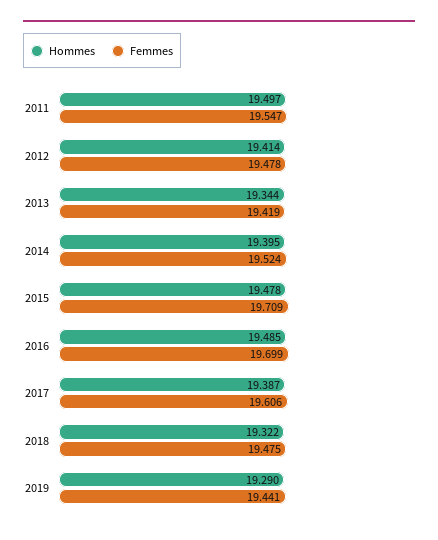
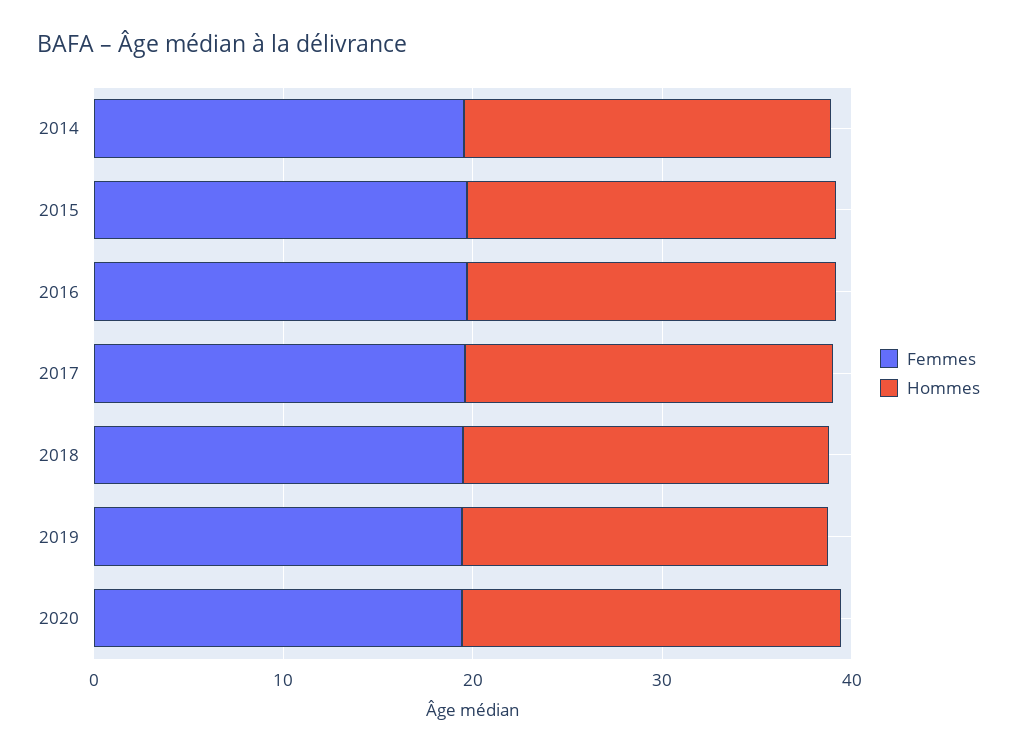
Hommes, 2011: 19.497 -> none
Femmes, 2011: 19.547 -> none
Hommes, 2012: 19.414 -> none
Femmes, 2012: 19.478 -> none
Hommes, 2013: 19.344 -> none
Femmes, 2013: 19.419 -> none
Femmes, 2020: none -> 20
Hommes, 2020: none -> 20

